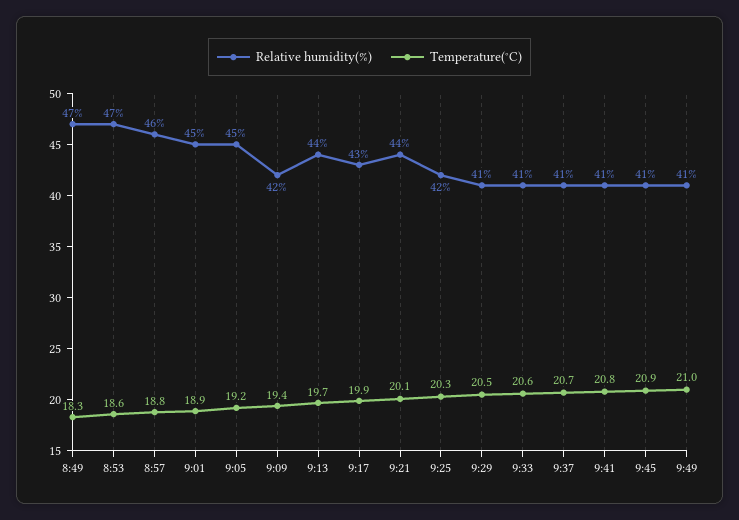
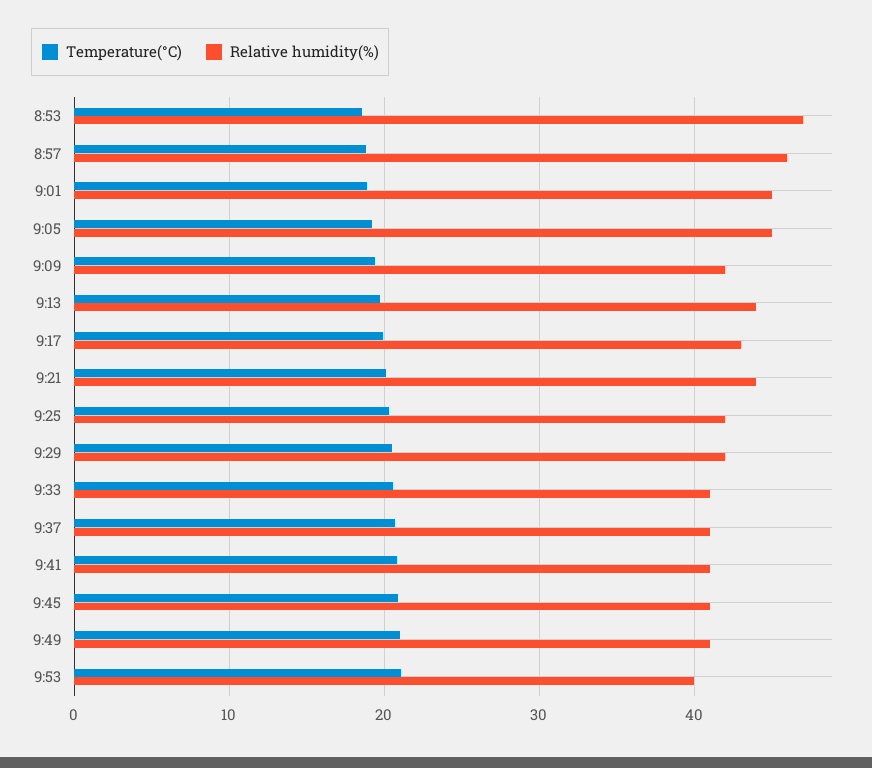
Relative humidity(%), 8:49: 47 -> none
Temperature(°C), 8:49: 18.3 -> none
Relative humidity(%), 9:29: 41 -> 42
Temperature(°C), 9:53: none -> 21
Relative humidity(%), 9:53: none -> 40

